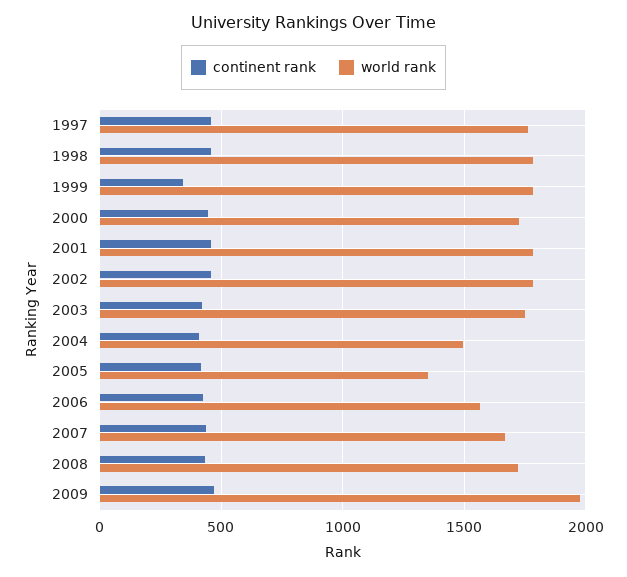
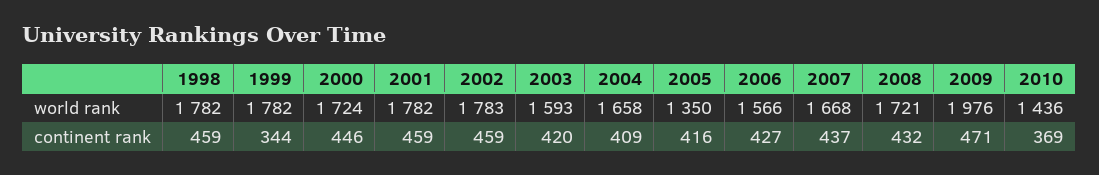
continent rank, 1997: 450 -> none
world rank, 1997: 1750 -> none
world rank, 2003: 1750 -> 1593
world rank, 2004: 1500 -> 1658
world rank, 2010: none -> 1436
continent rank, 2010: none -> 369

